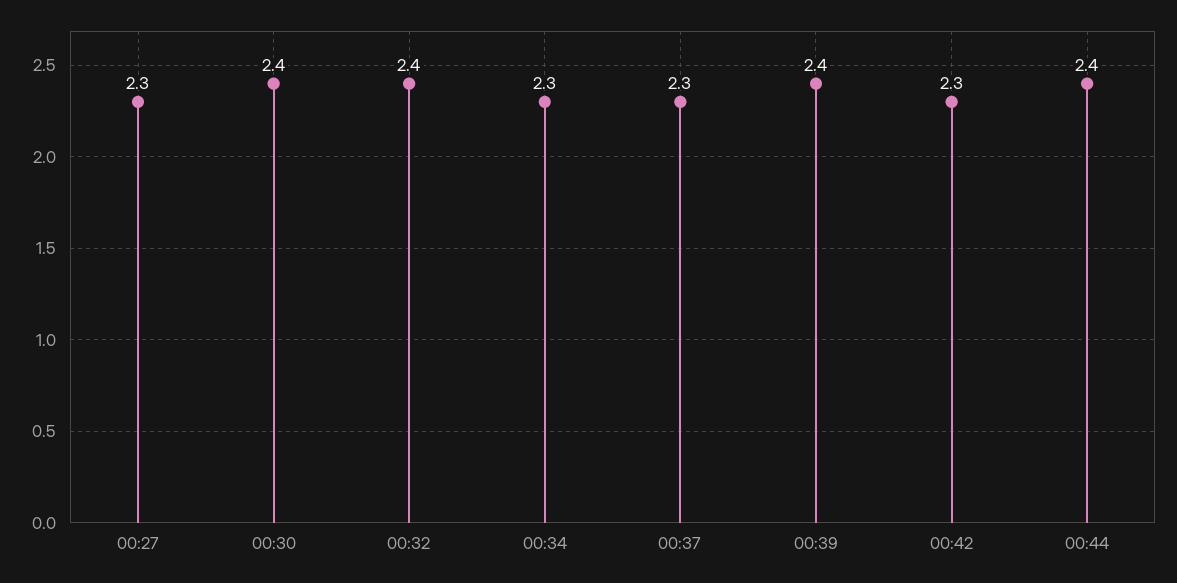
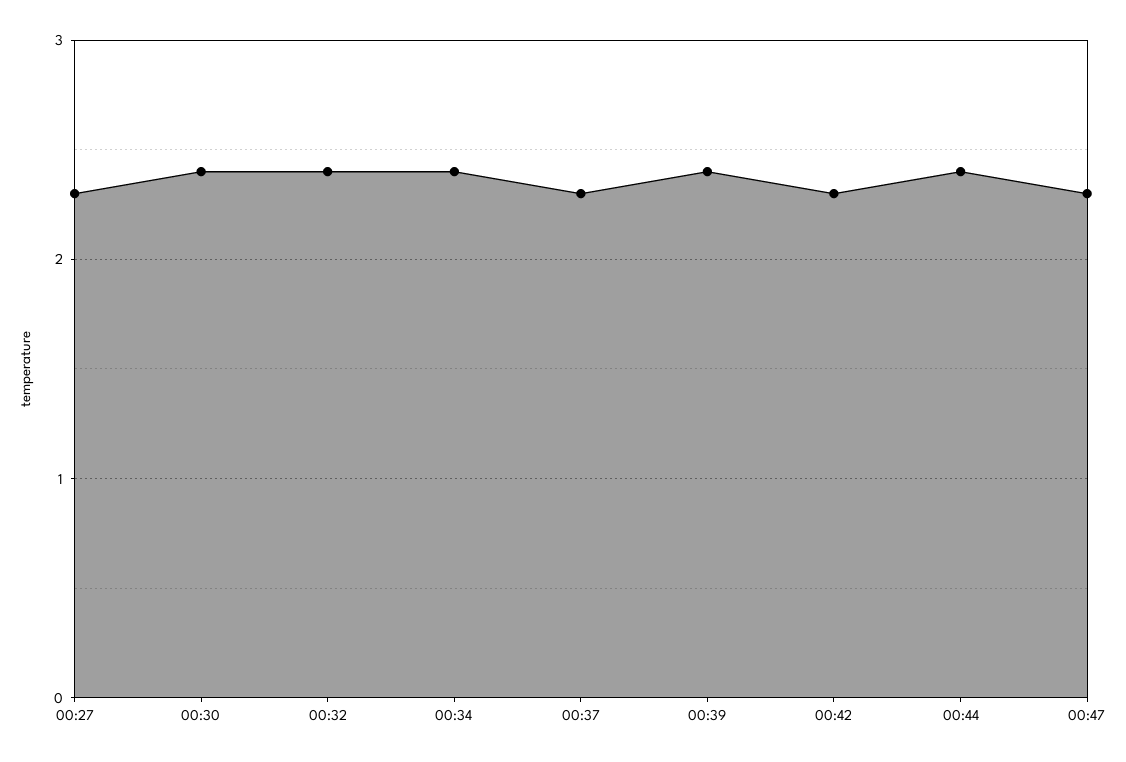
00:34: 2.3 -> 2.4
00:47: none -> 2.3

